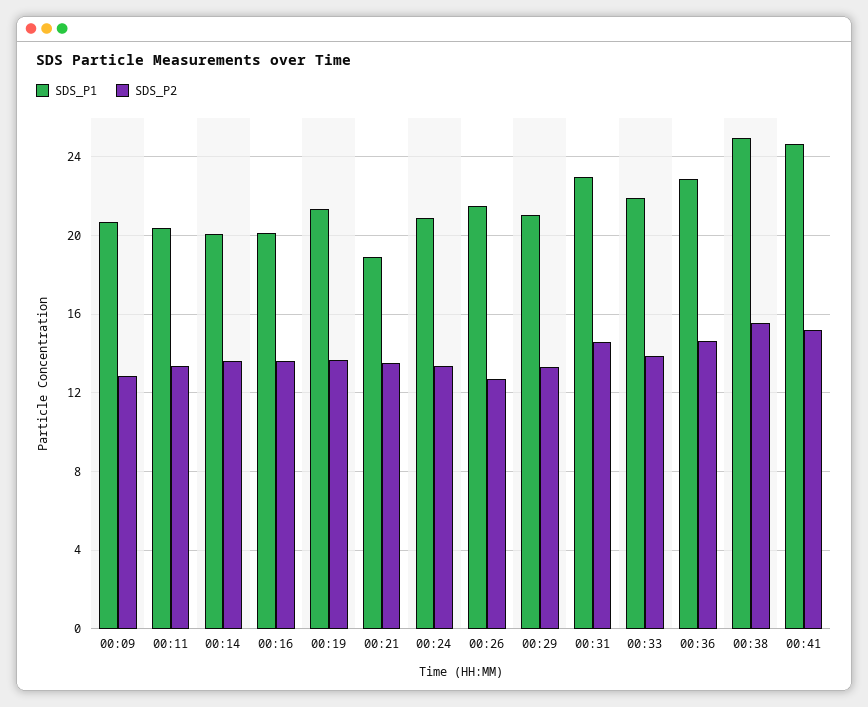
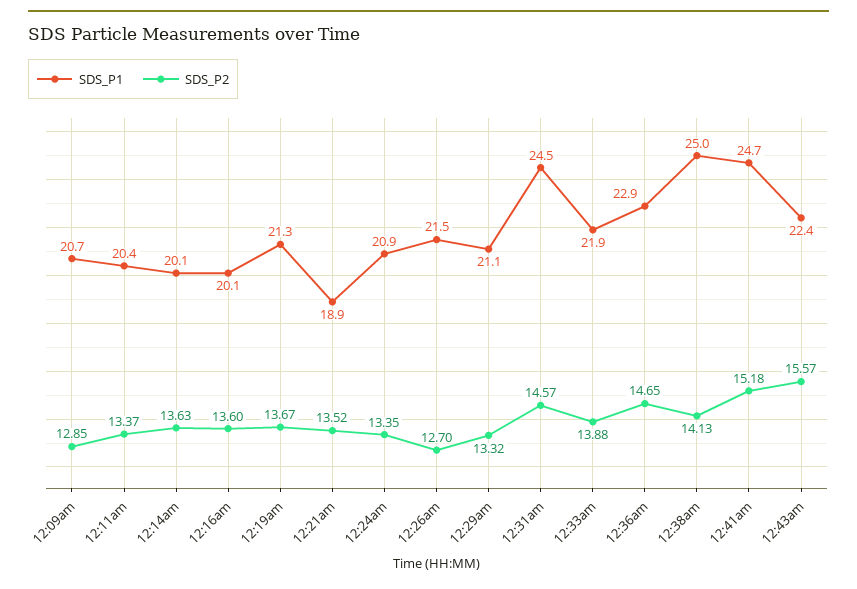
SDS_P1, 00:31: 23 -> 24.5
SDS_P2, 00:38: 15.5 -> 14.13
SDS_P1, 12:43am: none -> 22.4
SDS_P2, 12:43am: none -> 15.57

